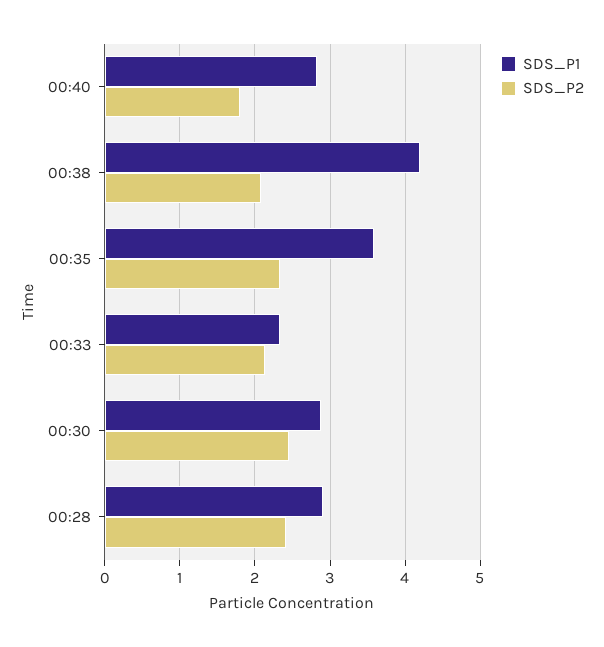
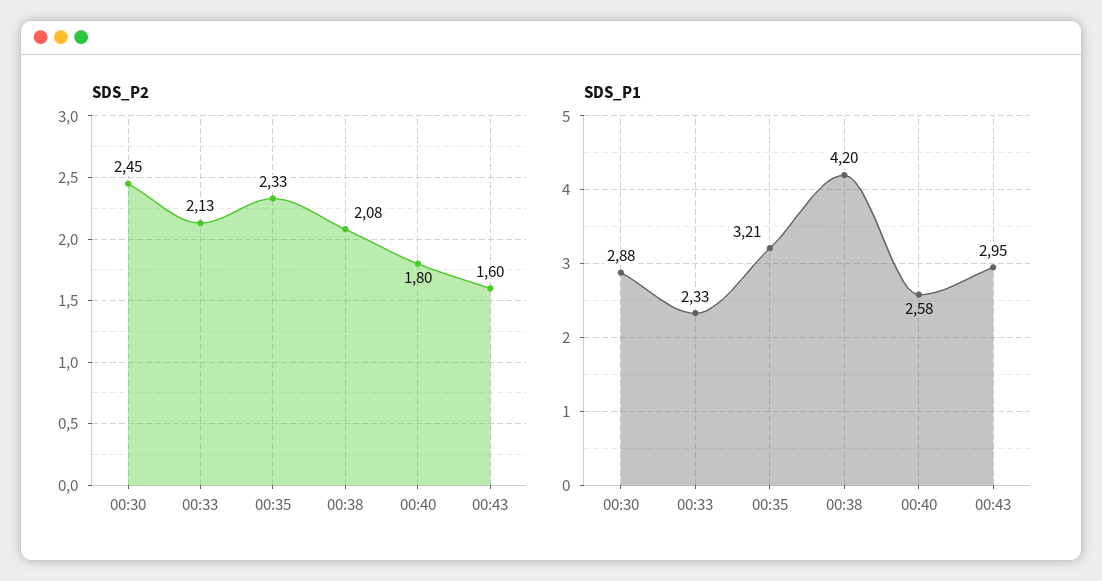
SDS_P1, 00:40: 2.8 -> 2.58
SDS_P1, 00:35: 3.6 -> 3.21
SDS_P1, 00:28: 2.9 -> none
SDS_P2, 00:28: 2.4 -> none
SDS_P2, 00:43: none -> 1.6
SDS_P1, 00:43: none -> 2.95

